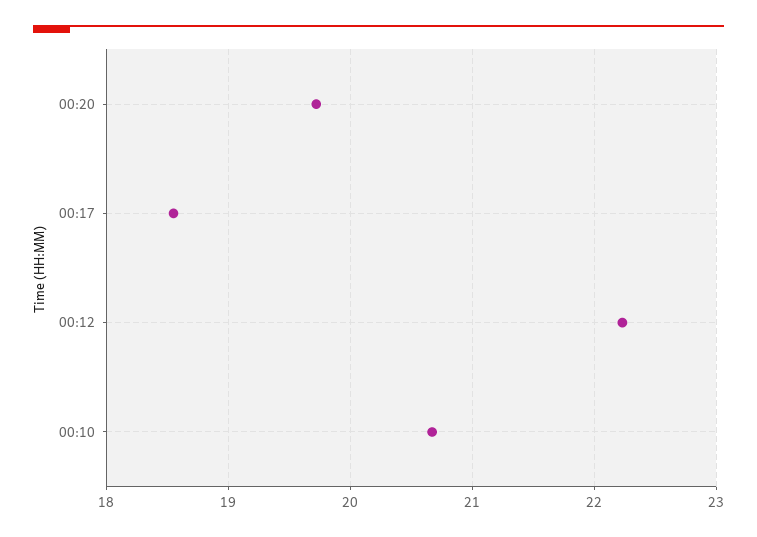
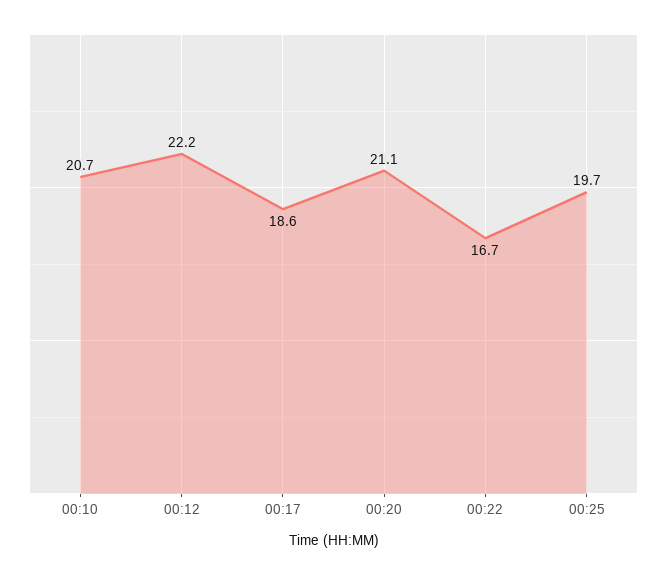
00:20: 19.7 -> 21.1
00:22: none -> 16.7
00:25: none -> 19.7

